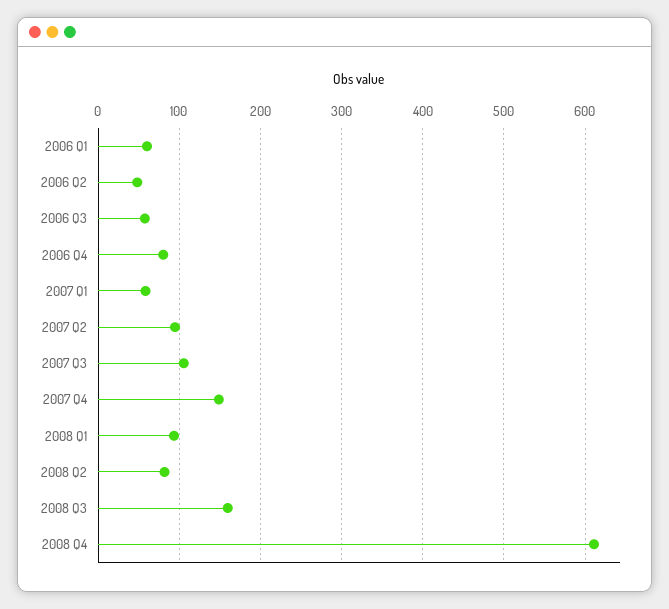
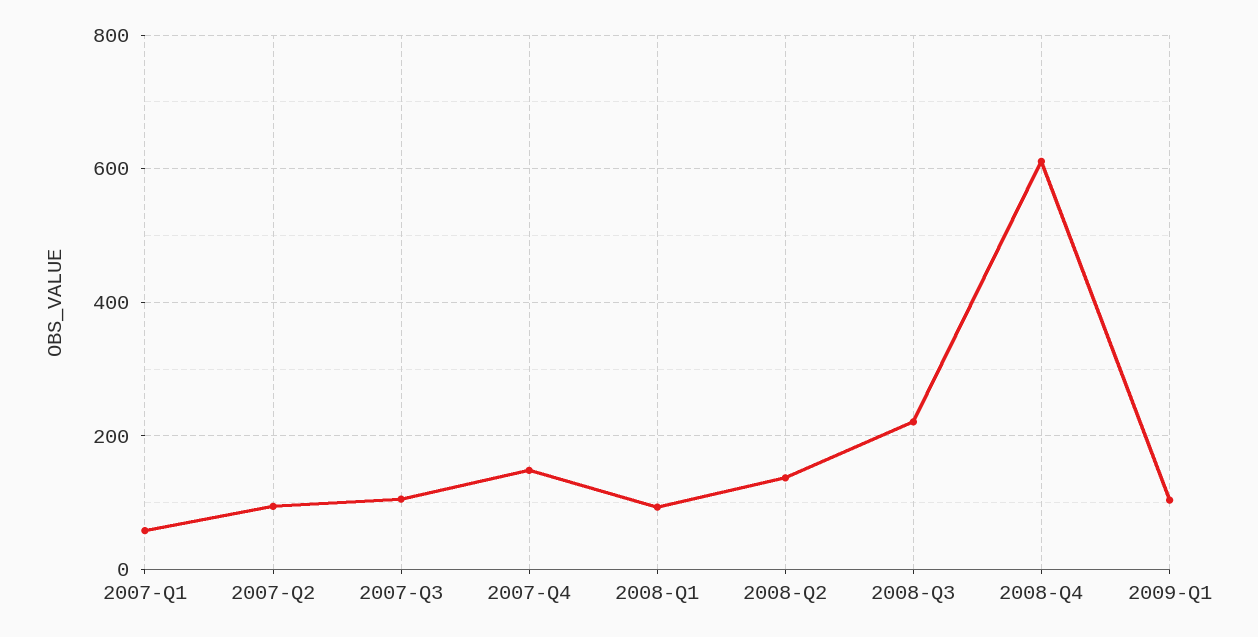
2006 Q1: 60 -> none
2006 Q2: 50 -> none
2006 Q3: 60 -> none
2006 Q4: 80 -> none
2008 Q2: 80 -> 140
2008 Q3: 160 -> 220
2009-Q1: none -> 100

